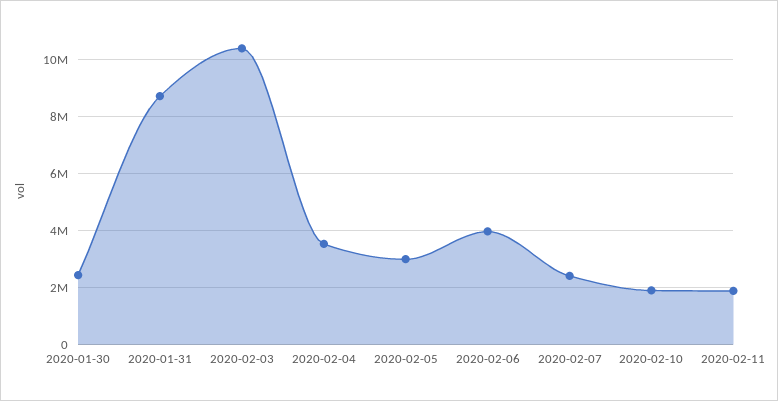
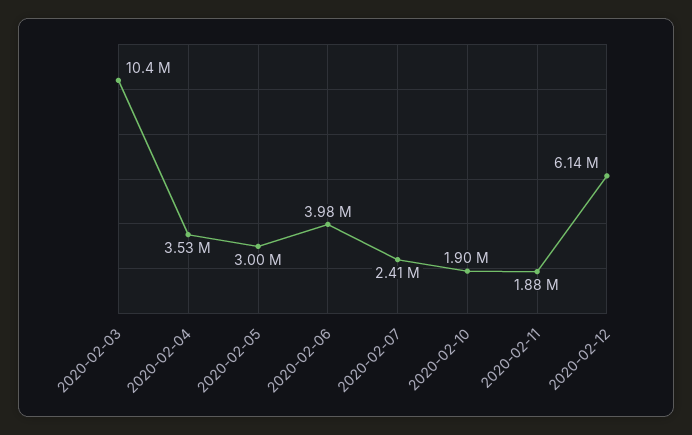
2020-01-30: 2500000 -> none
2020-01-31: 8750000 -> none
2020-02-12: none -> 6140000

